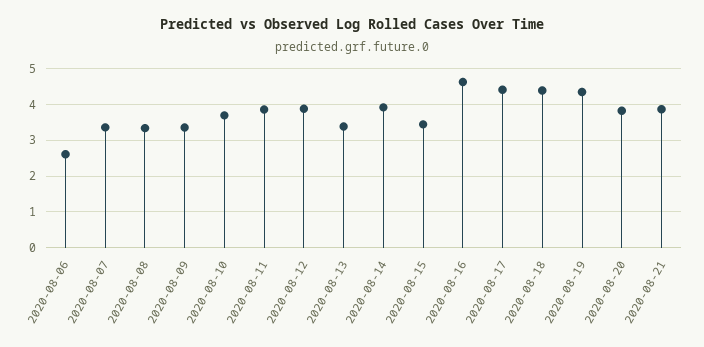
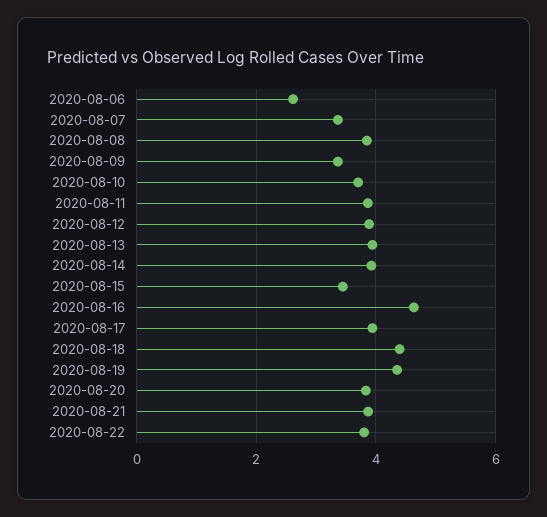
2020-08-08: 3.4 -> 3.8
2020-08-13: 3.4 -> 4
2020-08-17: 4.4 -> 4
2020-08-22: none -> 3.8

